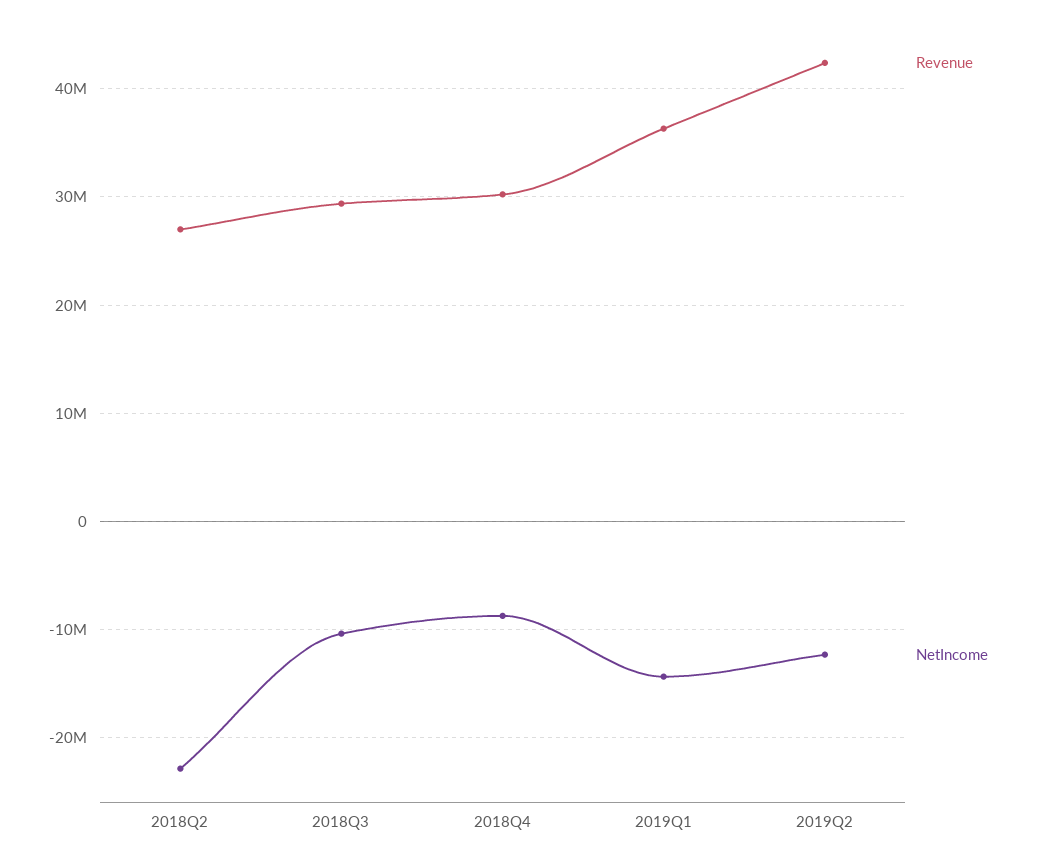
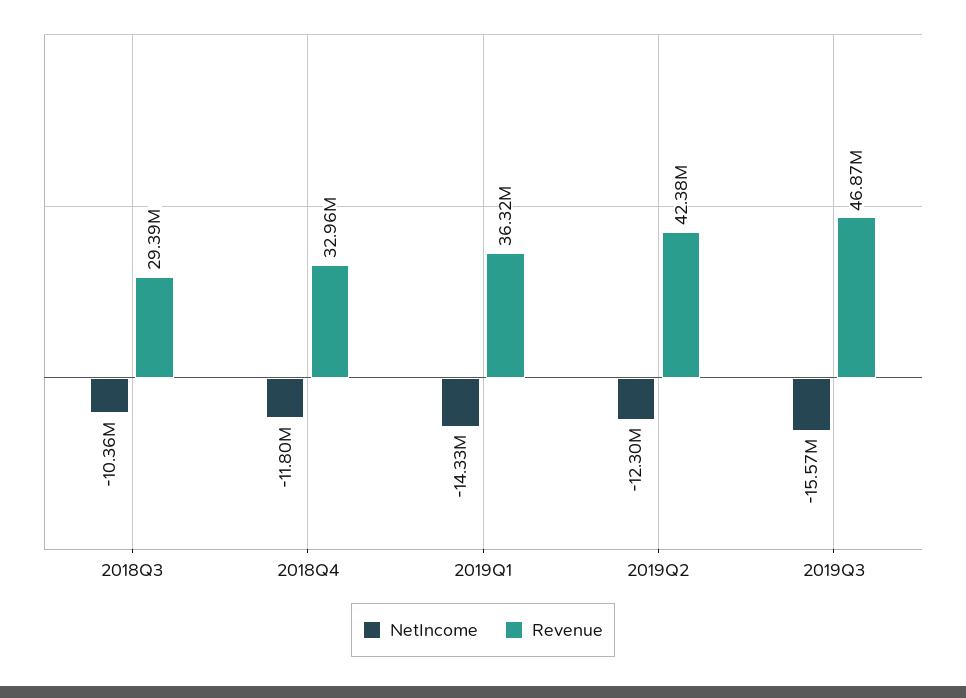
Revenue, 2018Q2: 27000000 -> none
NetIncome, 2018Q2: -23000000 -> none
Revenue, 2018Q4: 30000000 -> 32960000
NetIncome, 2018Q4: -9000000 -> -11800000
NetIncome, 2019Q3: none -> -15570000
Revenue, 2019Q3: none -> 46870000

